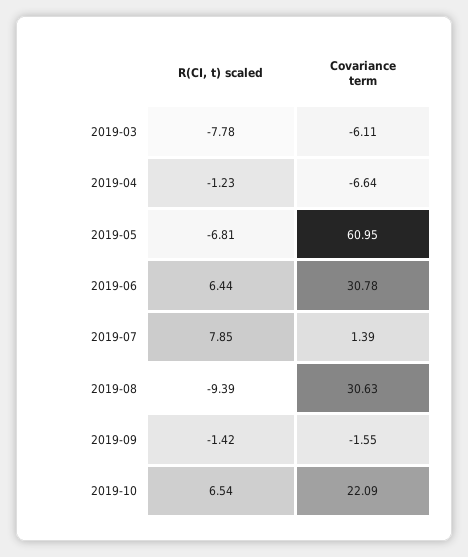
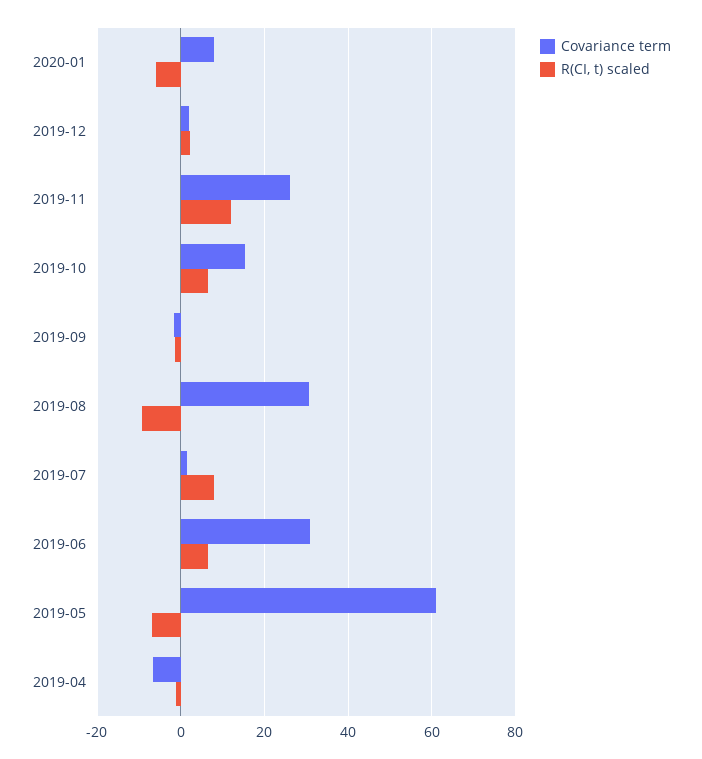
R(CI, t) scaled, 2019-03: -7.78 -> none
Covariance term, 2019-03: -6.11 -> none
Covariance term, 2019-10: 22.09 -> 16
Covariance term, 2020-01: none -> 8
R(CI, t) scaled, 2020-01: none -> -6
Covariance term, 2019-12: none -> 2
R(CI, t) scaled, 2019-12: none -> 2
Covariance term, 2019-11: none -> 26
R(CI, t) scaled, 2019-11: none -> 12

